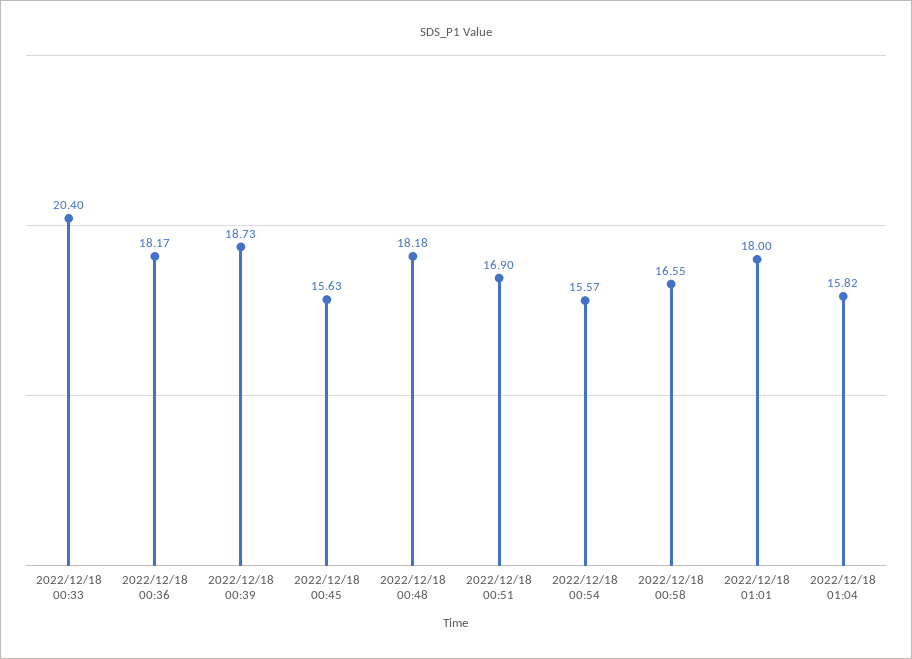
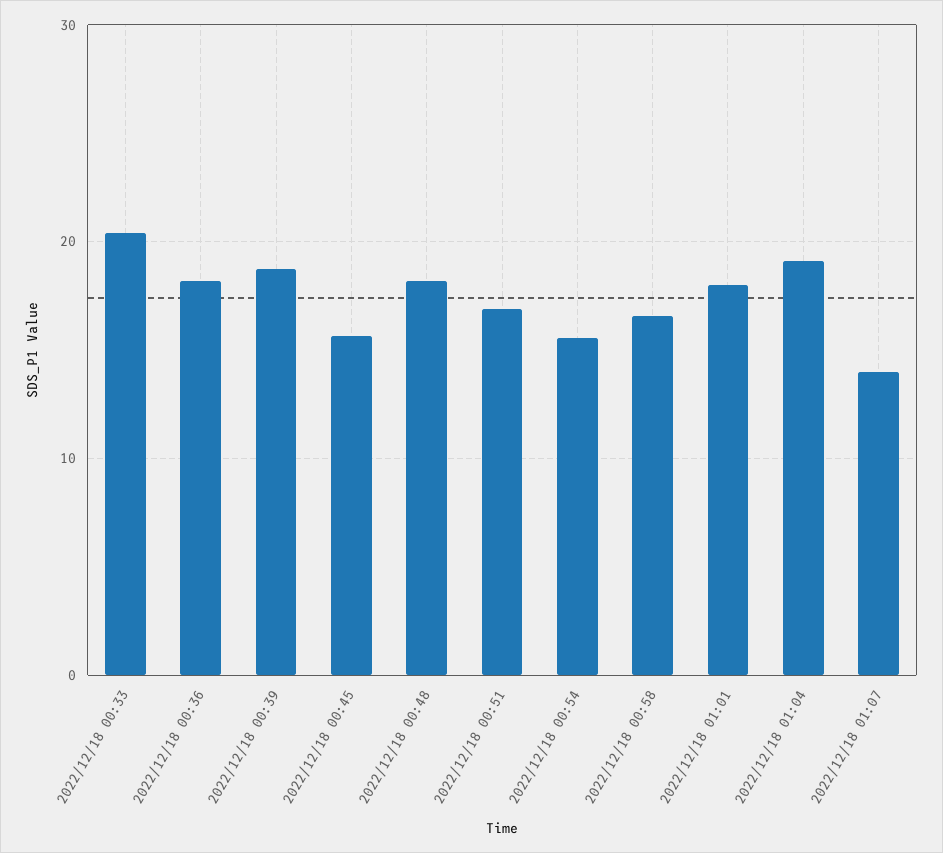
2022/12/18 01:04: 15.82 -> 19
2022/12/18 01:07: none -> 14

